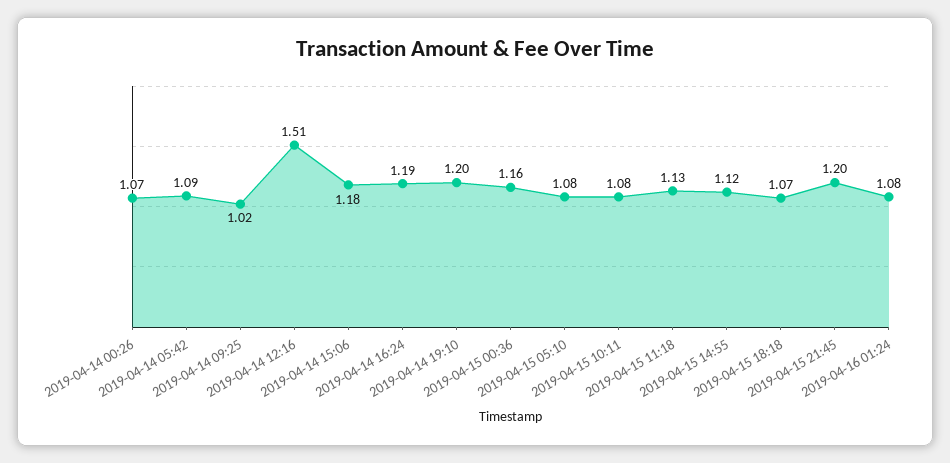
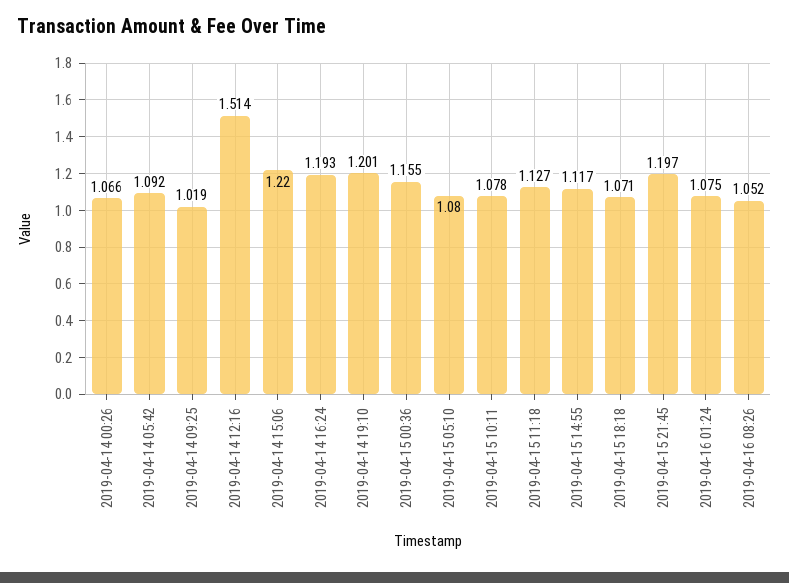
2019-04-14 15:06: 1.18 -> 1.22
2019-04-16 08:26: none -> 1.052

